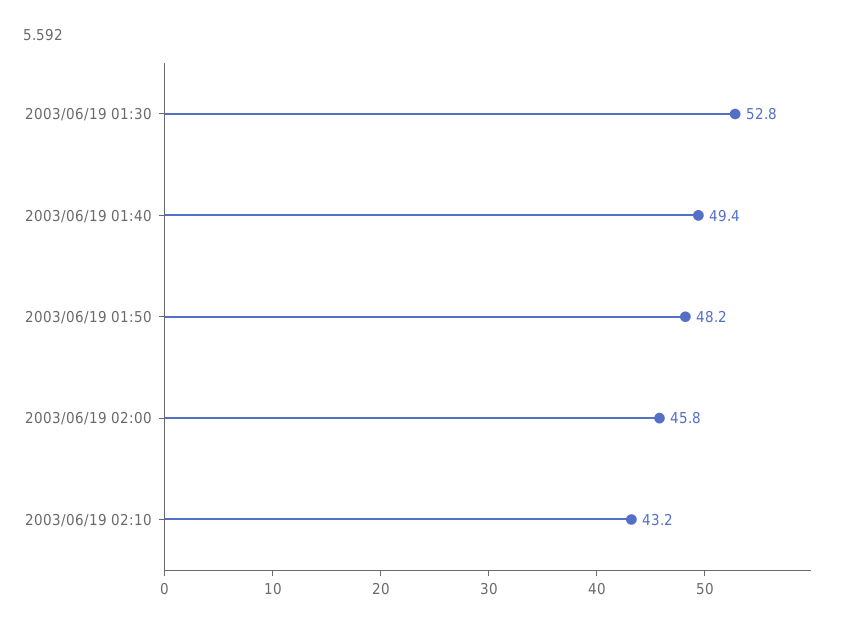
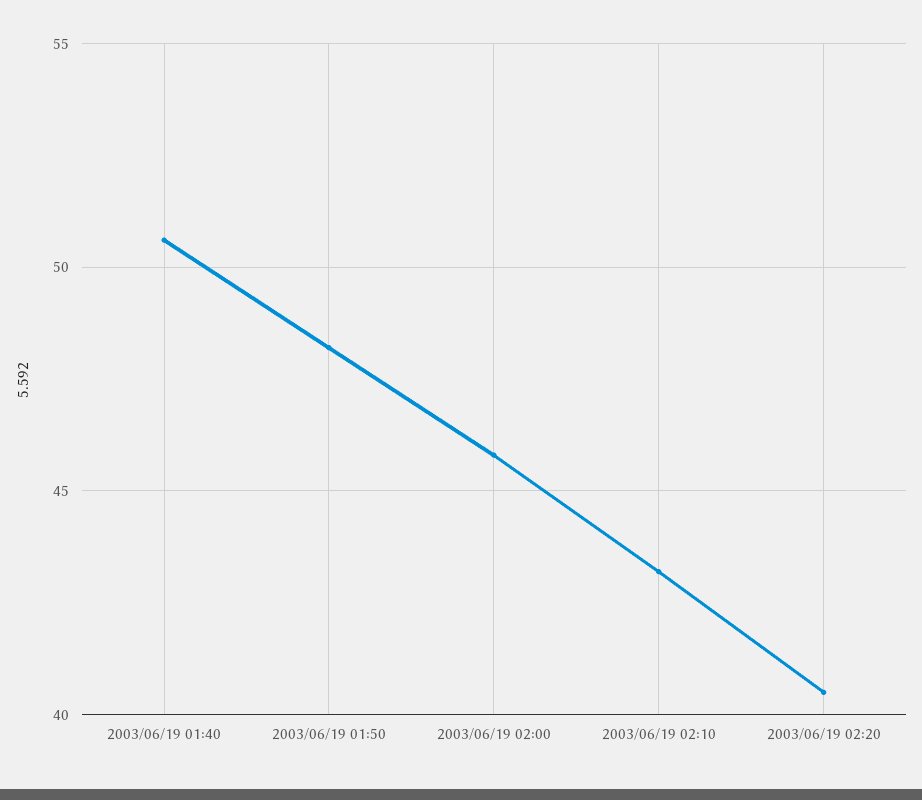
2003/06/19 01:30: 52.8 -> none
2003/06/19 01:40: 49.4 -> 50.5
2003/06/19 02:20: none -> 40.5

